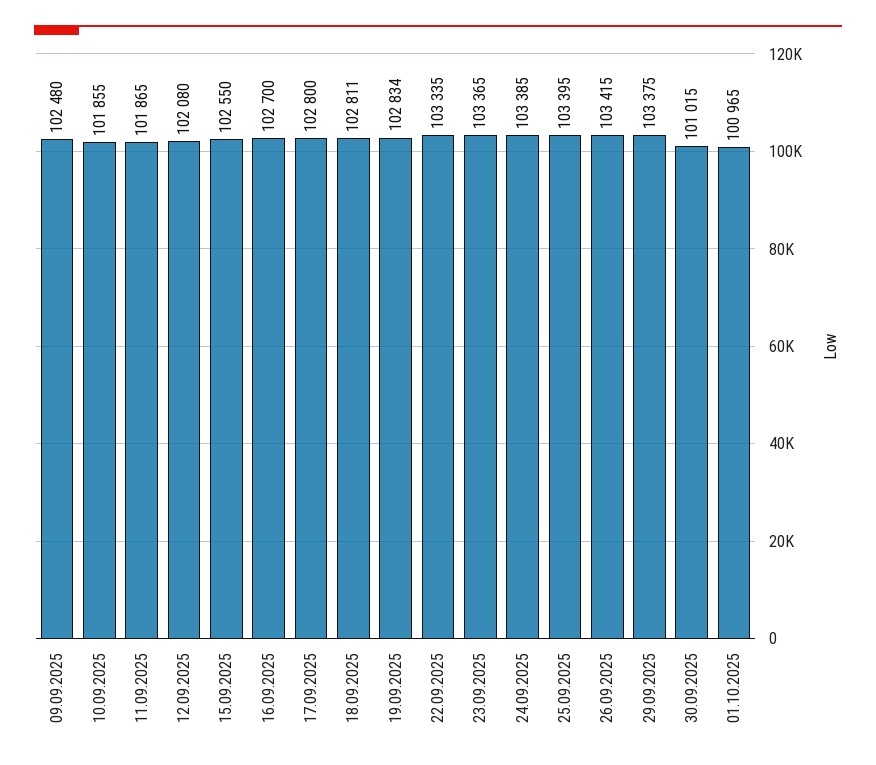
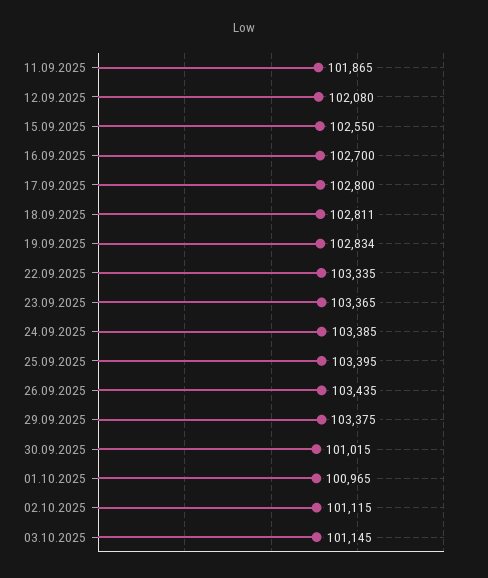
09.09.2025: 102480 -> none
10.09.2025: 101855 -> none
26.09.2025: 103415 -> 103435
02.10.2025: none -> 101115
03.10.2025: none -> 101145

